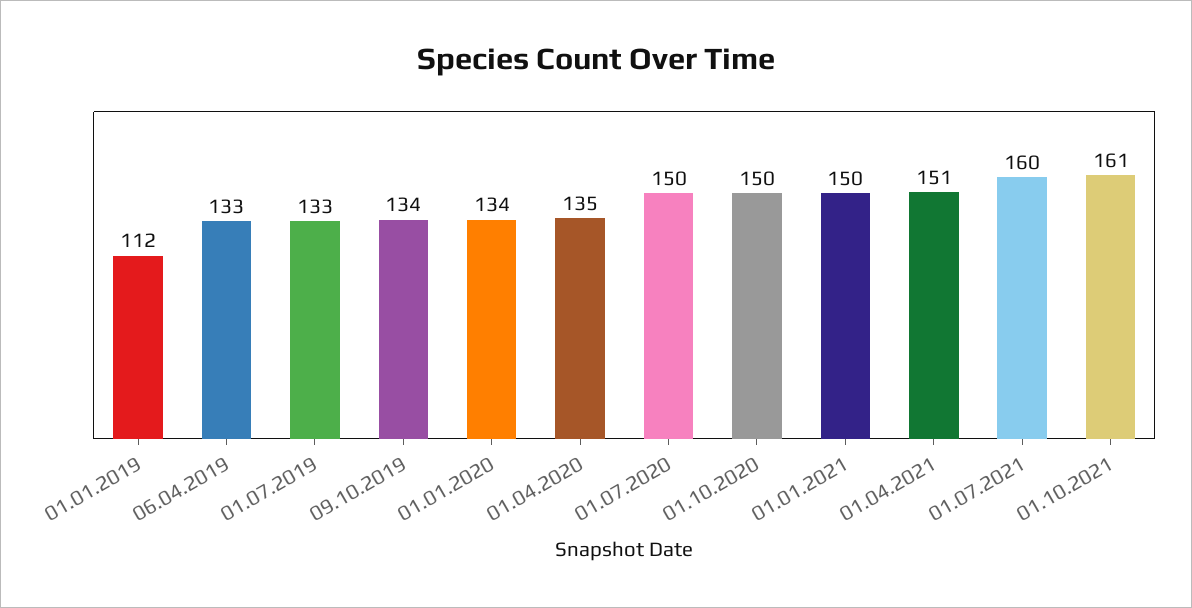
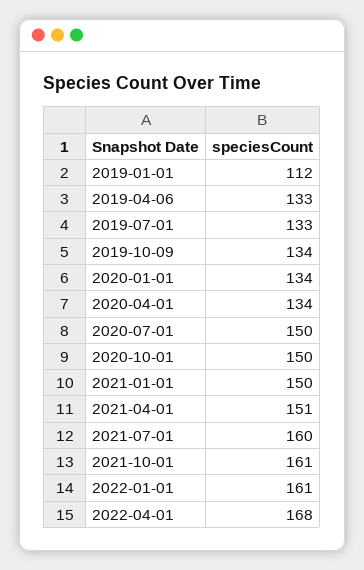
01.04.2020: 135 -> 134
2022-01-01: none -> 161
2022-04-01: none -> 168

